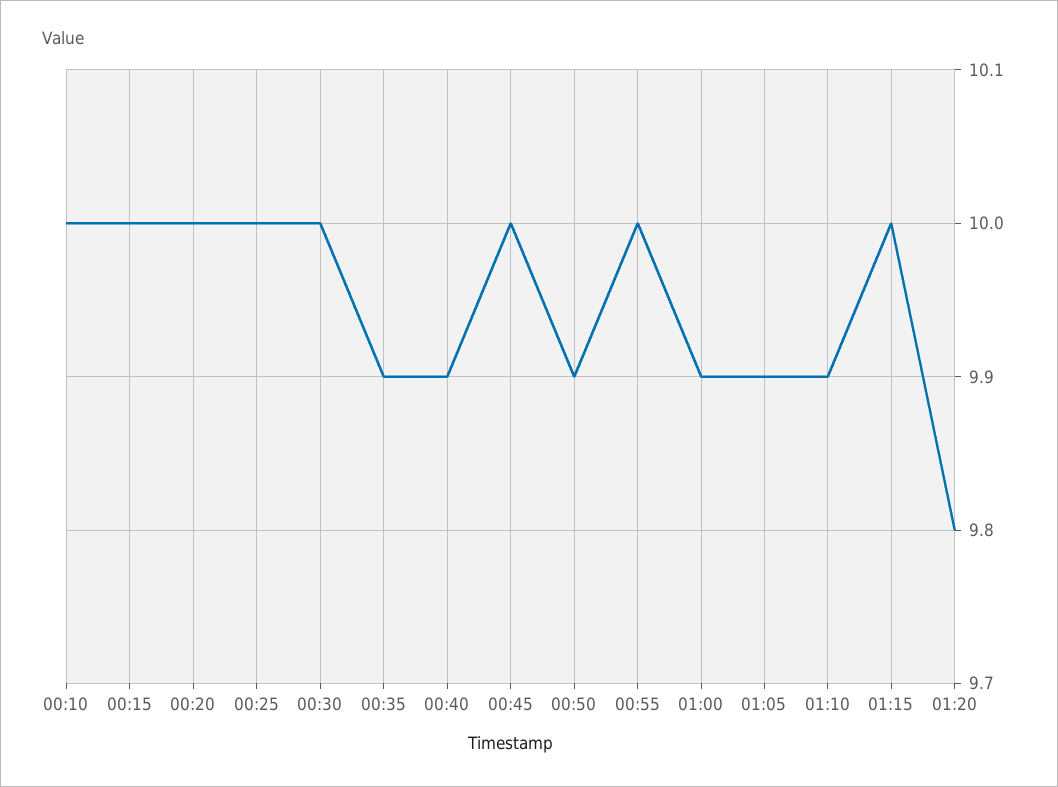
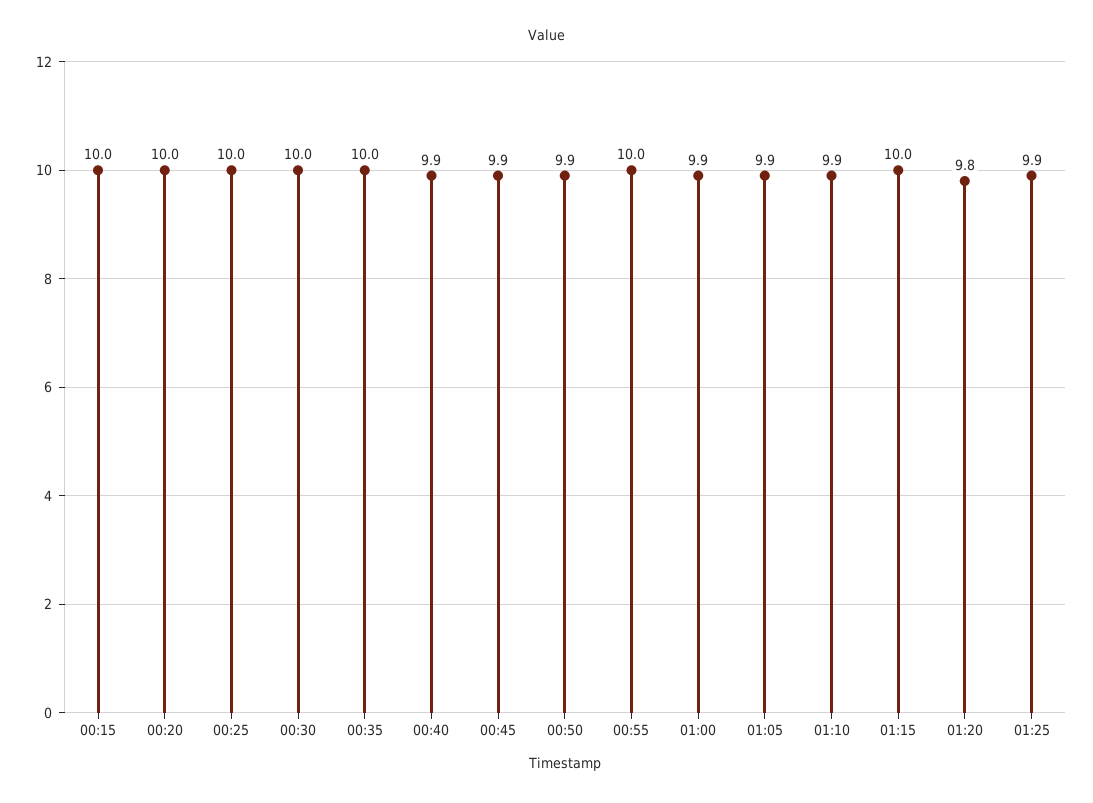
00:10: 10 -> none
00:35: 9.9 -> 10
00:45: 10 -> 9.9
01:25: none -> 9.9

